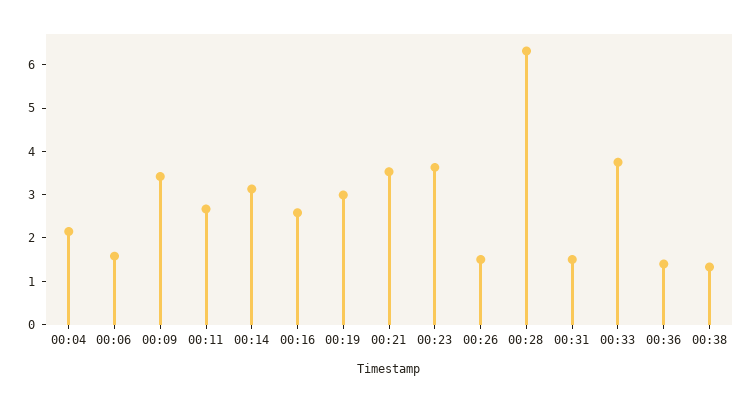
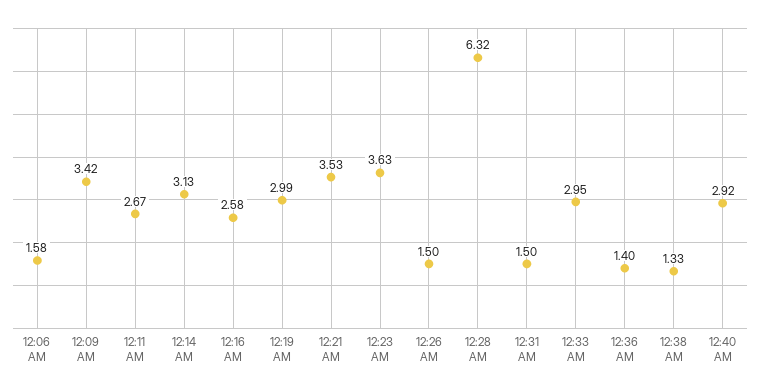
00:04: 2.2 -> none
00:33: 3.8 -> 2.95
12:40 AM: none -> 2.92

